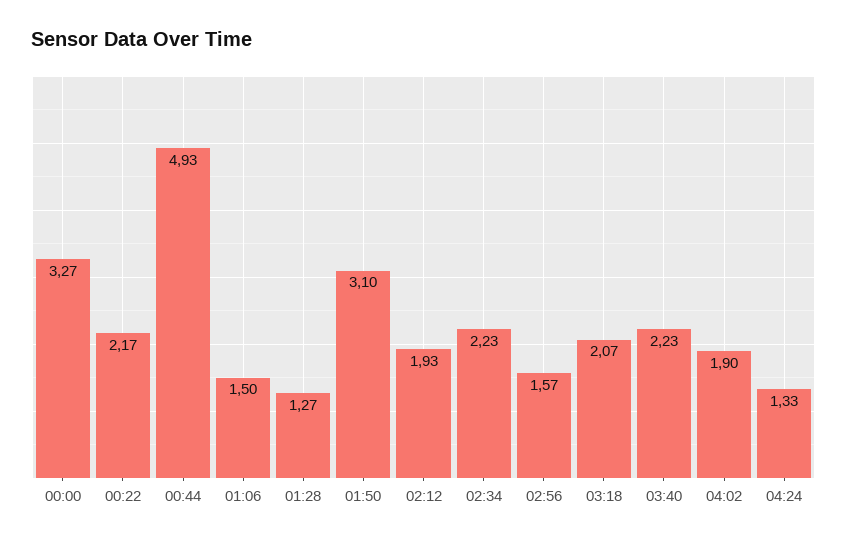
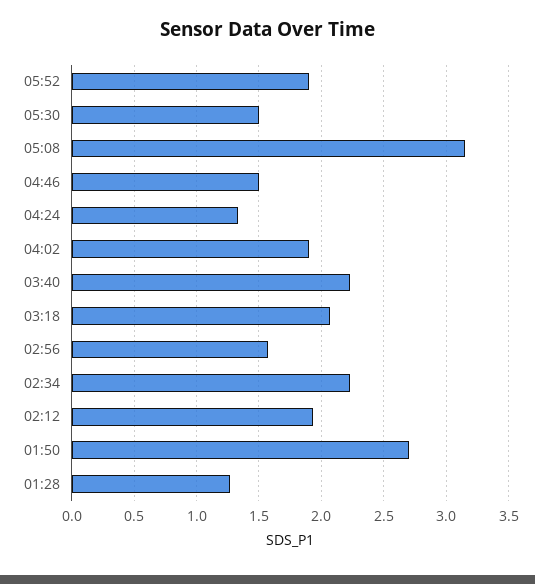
00:00: 3.27 -> none
00:22: 2.17 -> none
00:44: 4.93 -> none
01:06: 1.5 -> none
01:50: 3.1 -> 2.7
05:52: none -> 1.9
05:30: none -> 1.5
05:08: none -> 3.15
04:46: none -> 1.5

